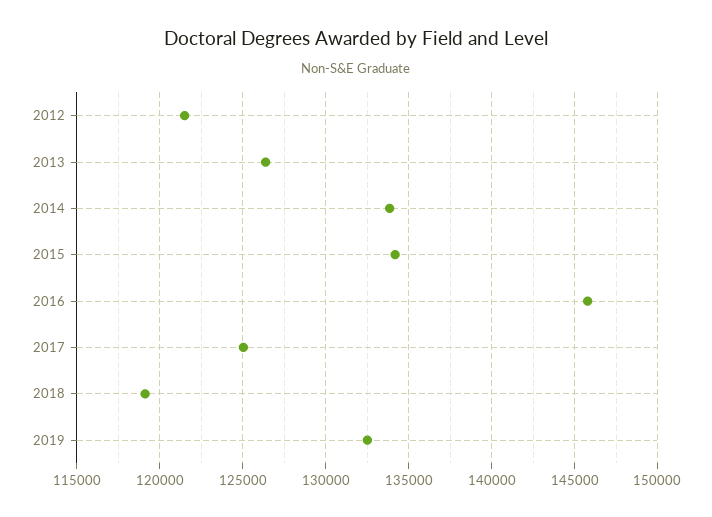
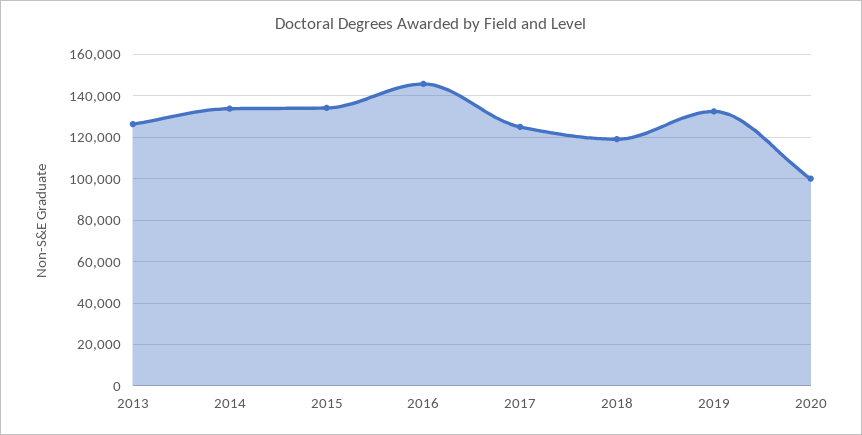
2012: 121500 -> none
2020: none -> 100000

